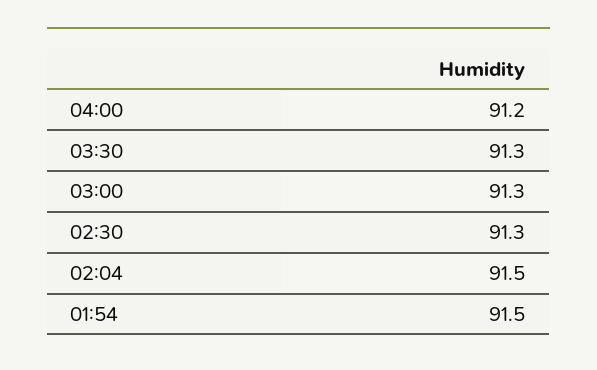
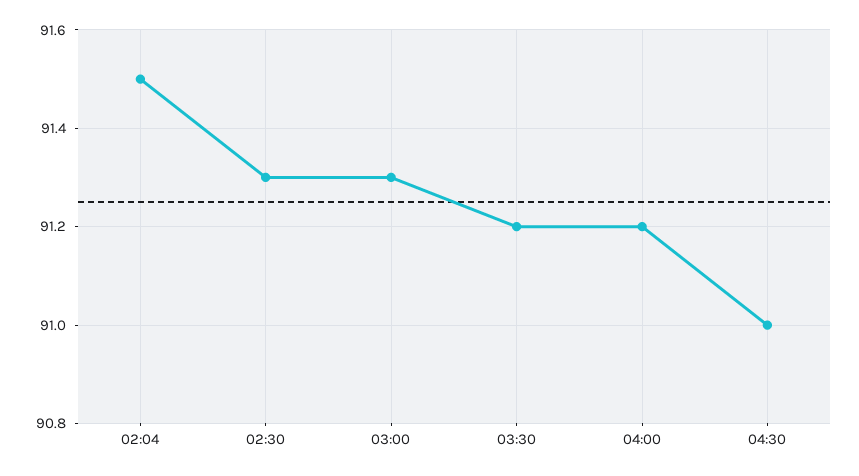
03:30: 91.3 -> 91.2
01:54: 91.5 -> none
04:30: none -> 91

